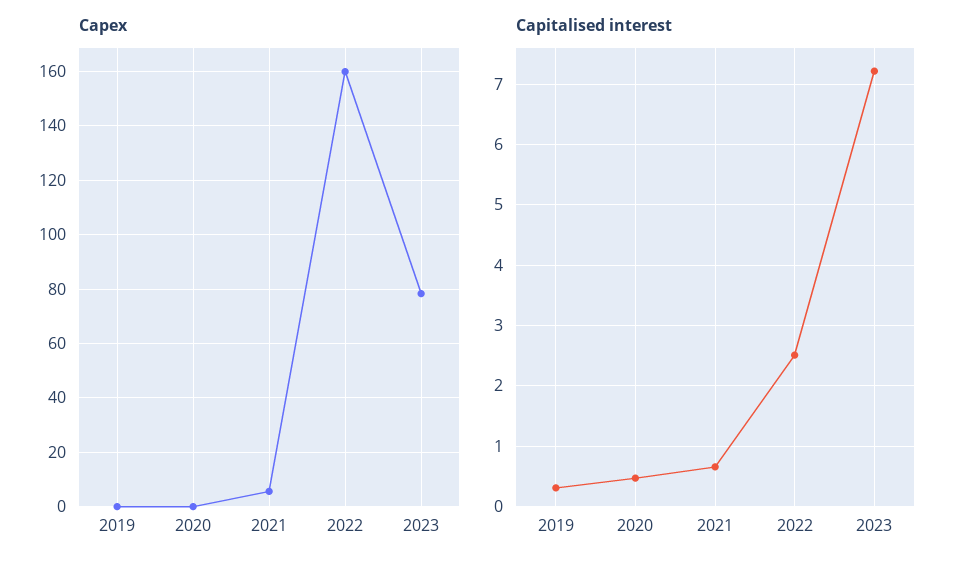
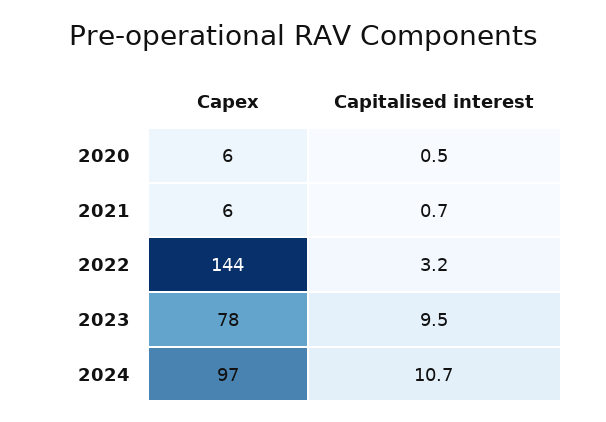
Capex, 2019: 0 -> none
Capex, 2020: 0 -> 6
Capex, 2022: 160 -> 144
Capitalised interest, 2019: 0.3 -> none
Capitalised interest, 2022: 2.5 -> 3.2
Capitalised interest, 2023: 7.2 -> 9.5
Capex, 2024: none -> 97
Capitalised interest, 2024: none -> 10.7

